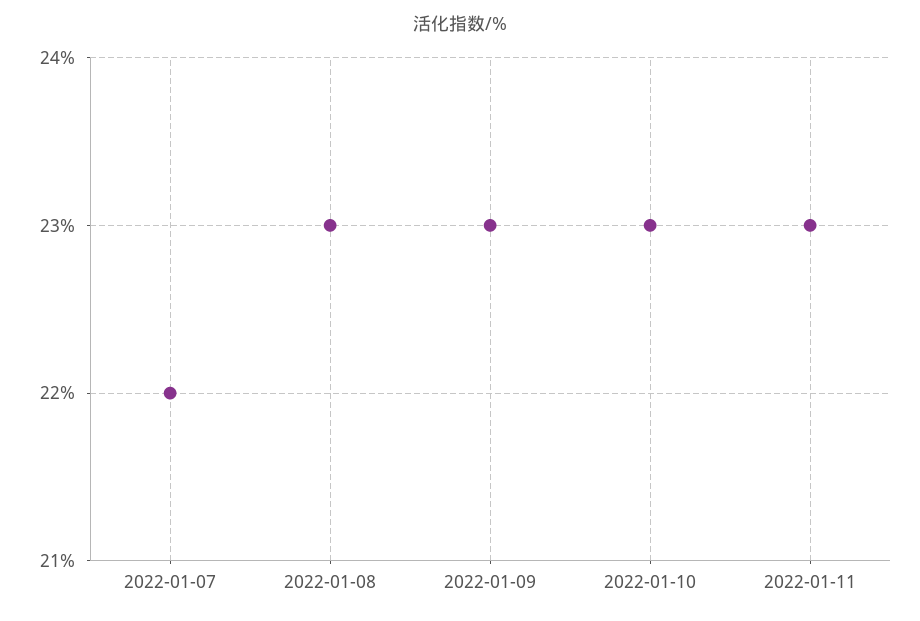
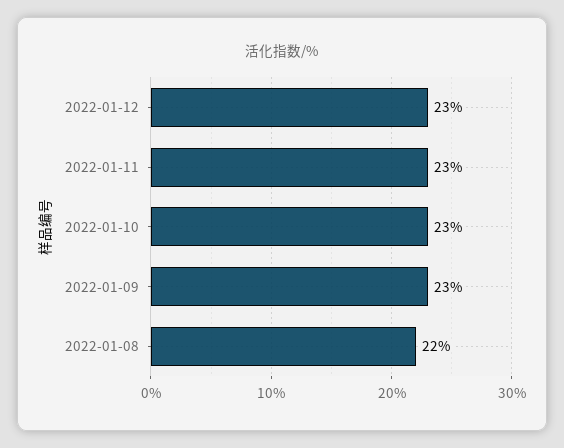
2022-01-07: 22 -> none
2022-01-08: 23 -> 22
2022-01-12: none -> 23

